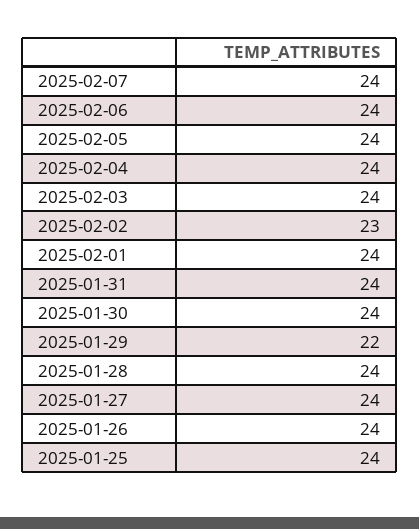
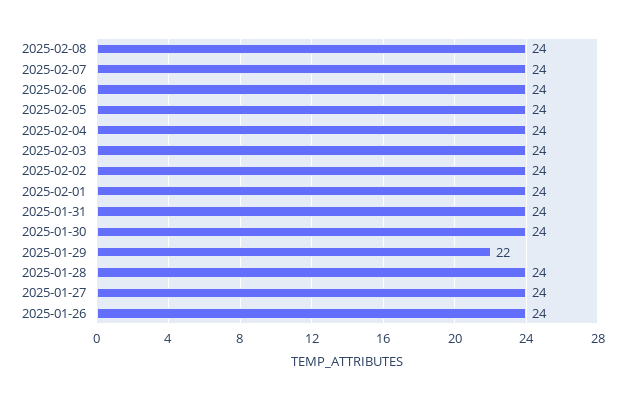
2025-02-02: 23 -> 24
2025-01-25: 24 -> none
2025-02-08: none -> 24

